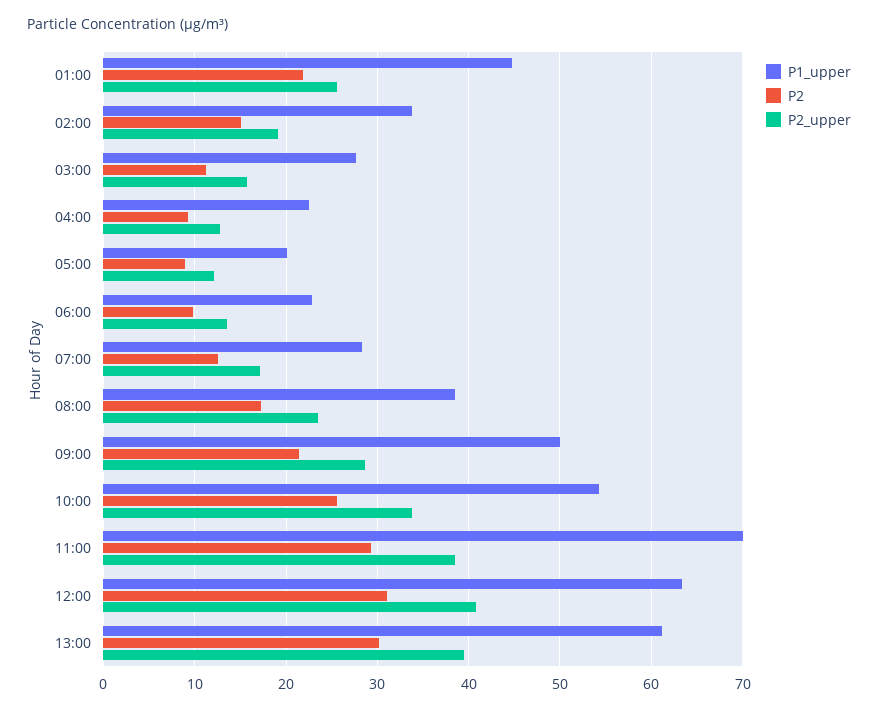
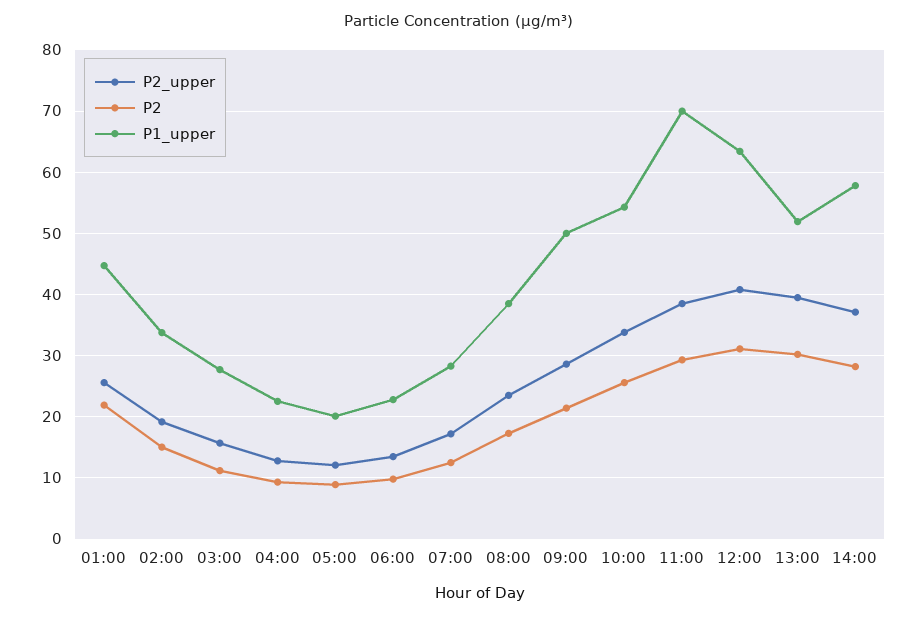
P1_upper, 13:00: 61 -> 52
P2_upper, 14:00: none -> 37
P2, 14:00: none -> 28
P1_upper, 14:00: none -> 58

